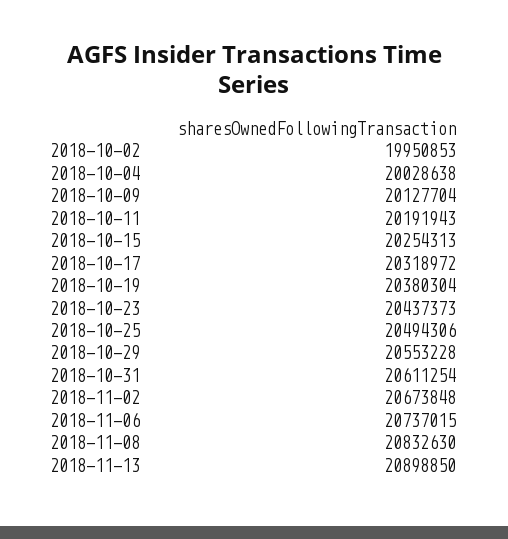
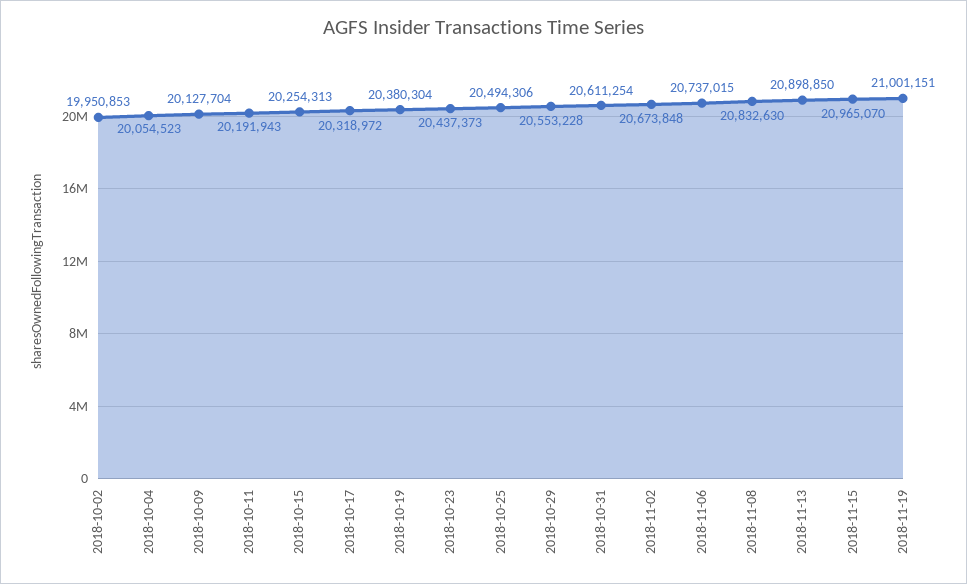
2018-10-04: 20028638 -> 20054523
2018-11-15: none -> 20965070
2018-11-19: none -> 21001151

